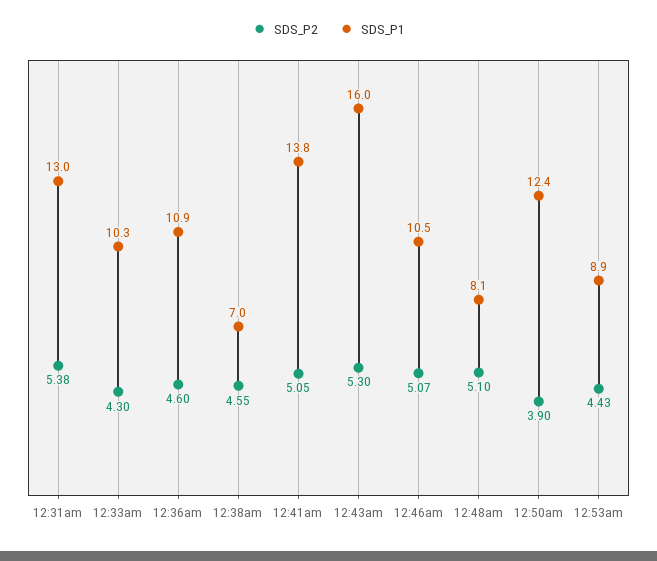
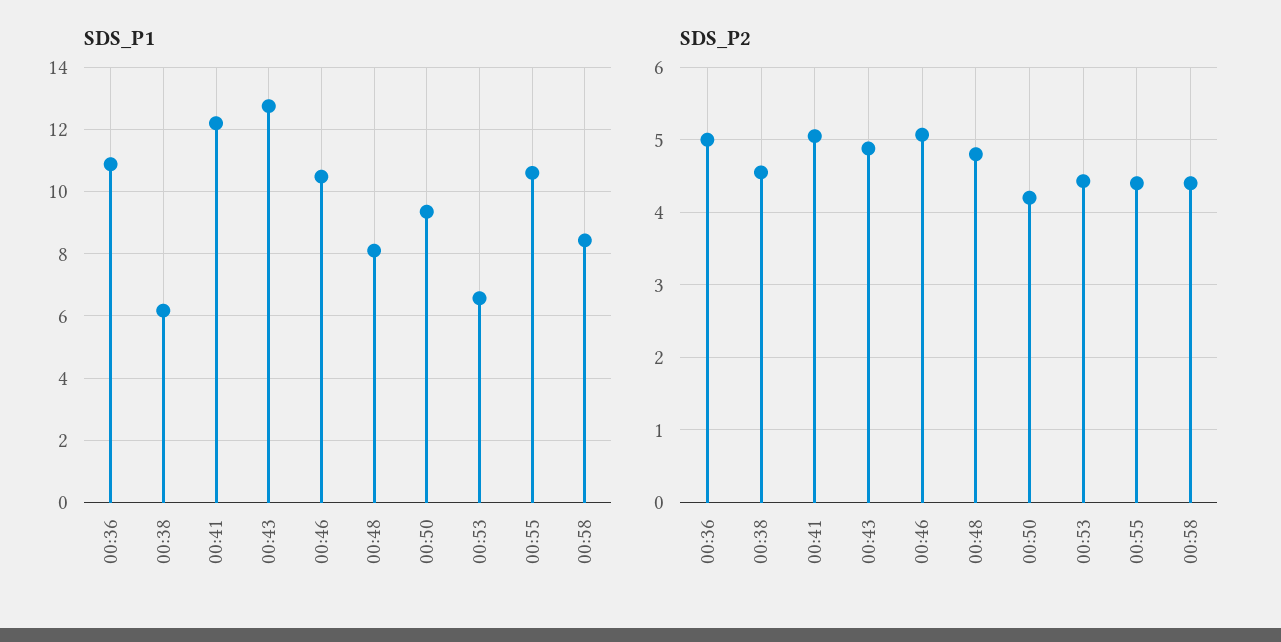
SDS_P2, 12:31am: 5.38 -> none
SDS_P1, 12:31am: 13 -> none
SDS_P2, 12:33am: 4.3 -> none
SDS_P1, 12:33am: 10.3 -> none
SDS_P2, 12:36am: 4.6 -> 5
SDS_P1, 12:38am: 7 -> 6.2
SDS_P1, 12:41am: 13.8 -> 12.2
SDS_P2, 12:43am: 5.3 -> 4.9
SDS_P1, 12:43am: 16 -> 12.8
SDS_P2, 12:48am: 5.1 -> 4.8
SDS_P2, 12:50am: 3.9 -> 4.2
SDS_P1, 12:50am: 12.4 -> 9.4
SDS_P1, 12:53am: 8.9 -> 6.6
SDS_P1, 00:55: none -> 10.6
SDS_P1, 00:58: none -> 8.4
SDS_P2, 00:55: none -> 4.4
SDS_P2, 00:58: none -> 4.4

